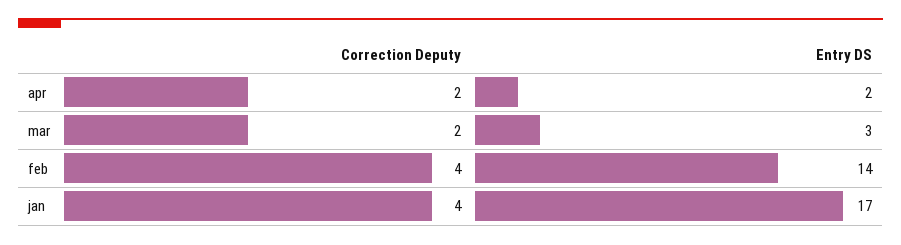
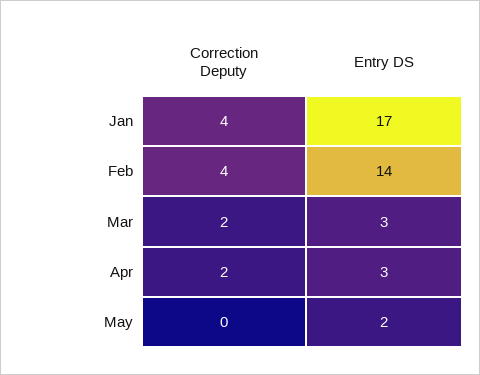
Entry DS, apr: 2 -> 3
Correction Deputy, May: none -> 0
Entry DS, May: none -> 2

